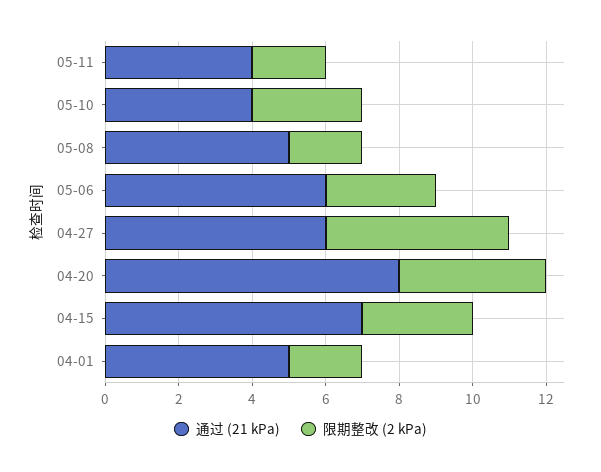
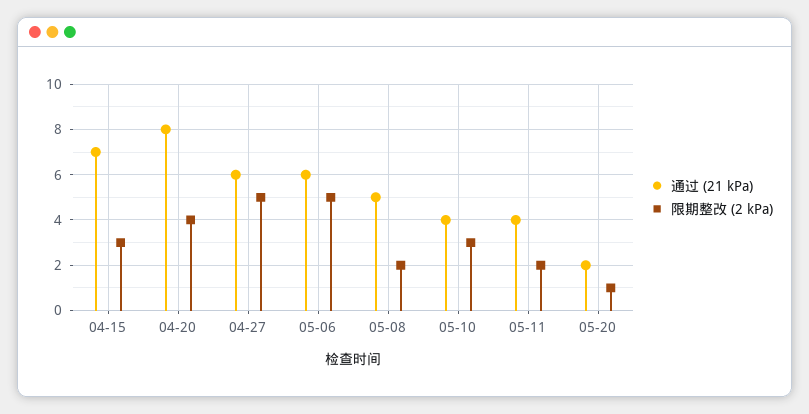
限期整改 (2 kPa), 05-06: 3 -> 5
通过 (21 kPa), 04-01: 5 -> none
限期整改 (2 kPa), 04-01: 2 -> none
通过 (21 kPa), 05-20: none -> 2
限期整改 (2 kPa), 05-20: none -> 1

